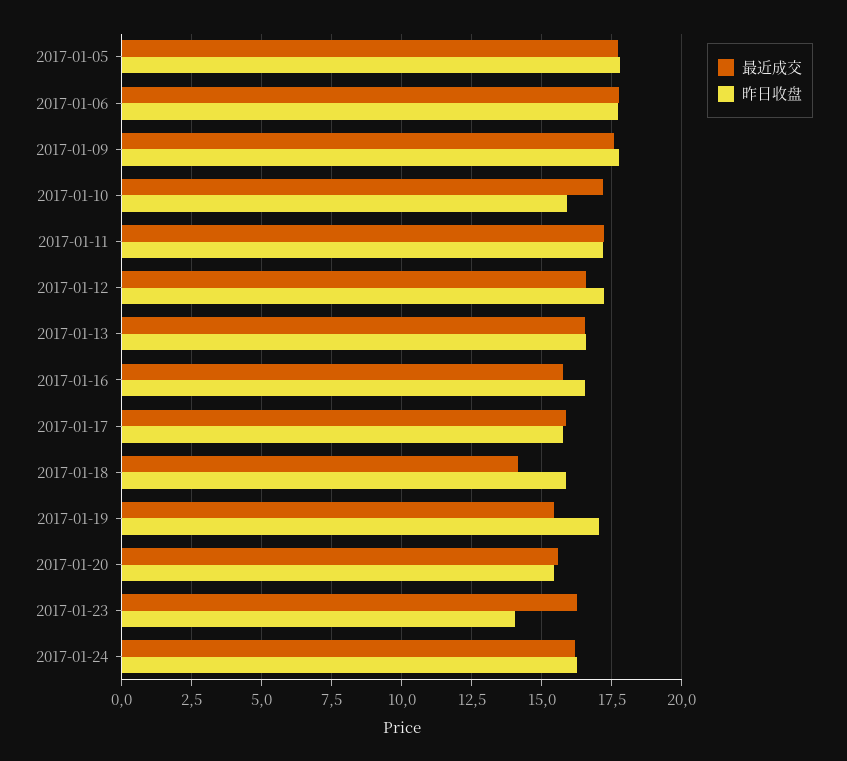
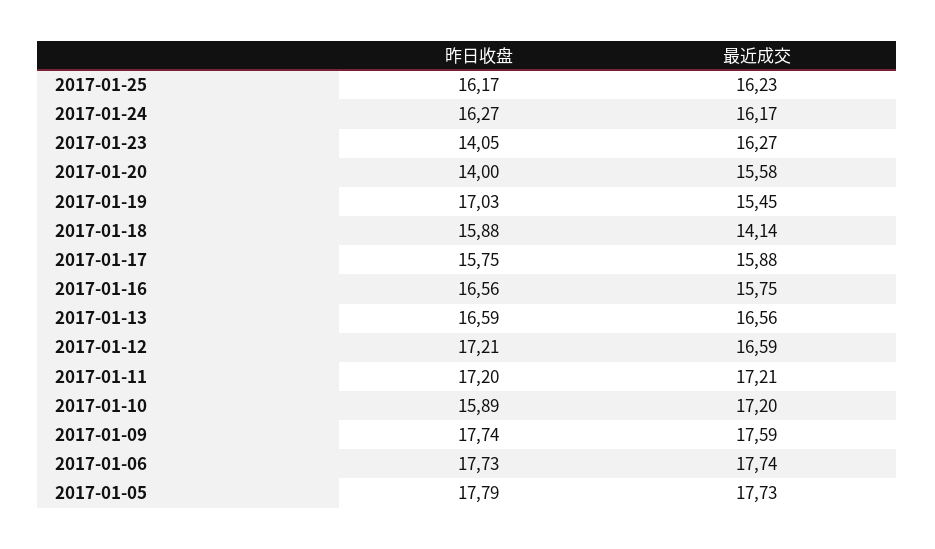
昨日收盘, 2017-01-20: 15.5 -> 14
昨日收盘, 2017-01-25: none -> 16.17
最近成交, 2017-01-25: none -> 16.23

